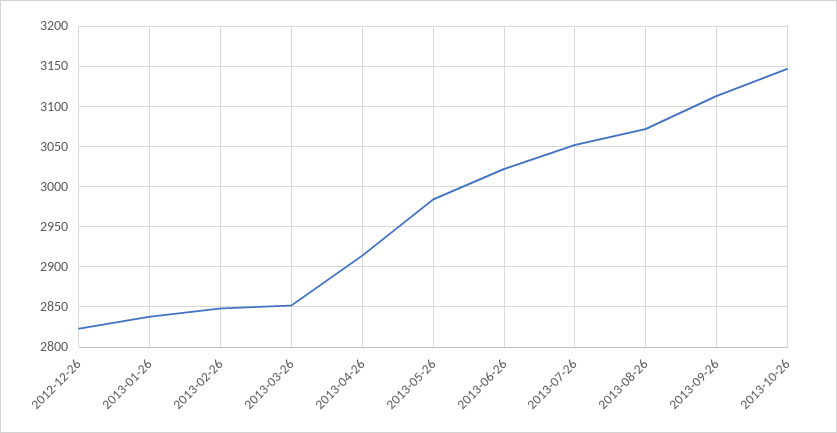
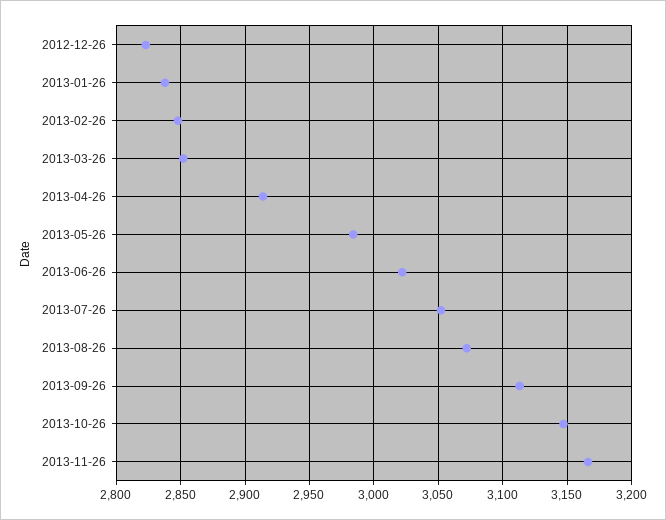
2013-11-26: none -> 3165

